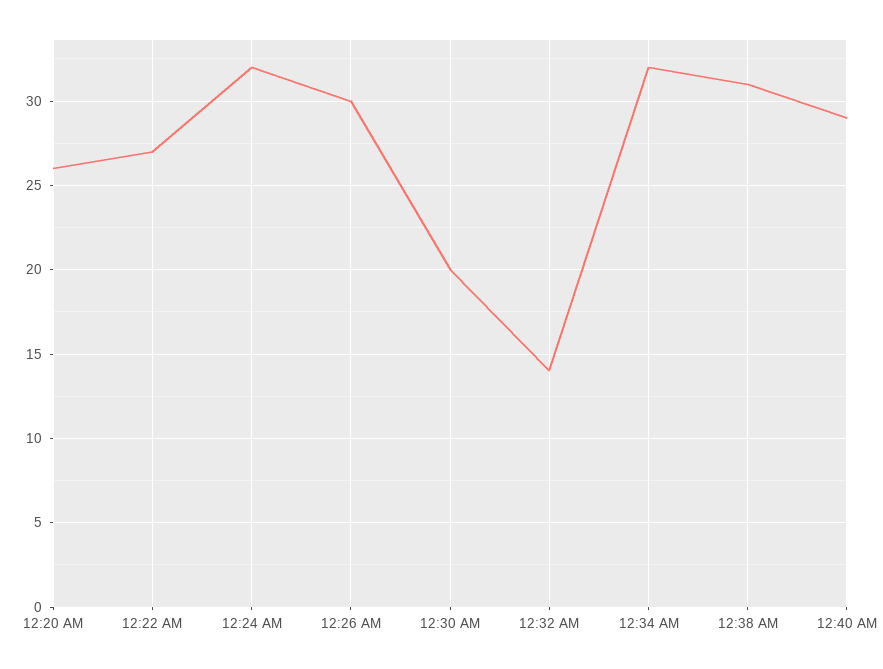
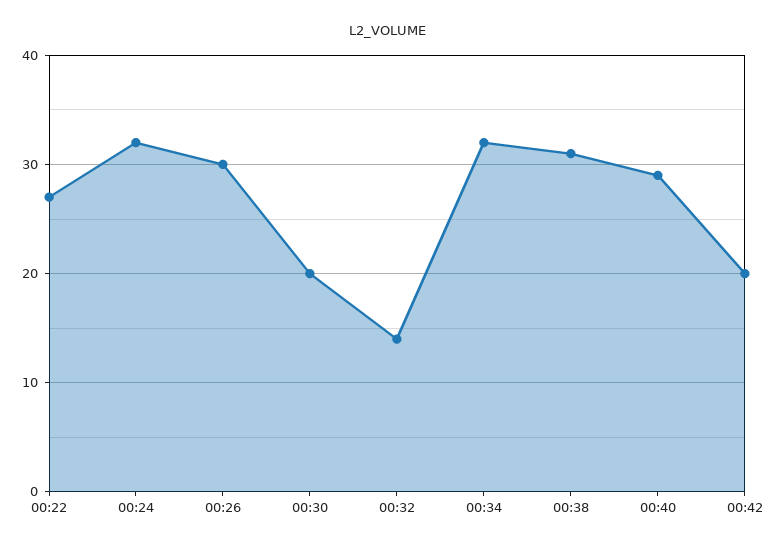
12:20 AM: 26 -> none
00:42: none -> 20

